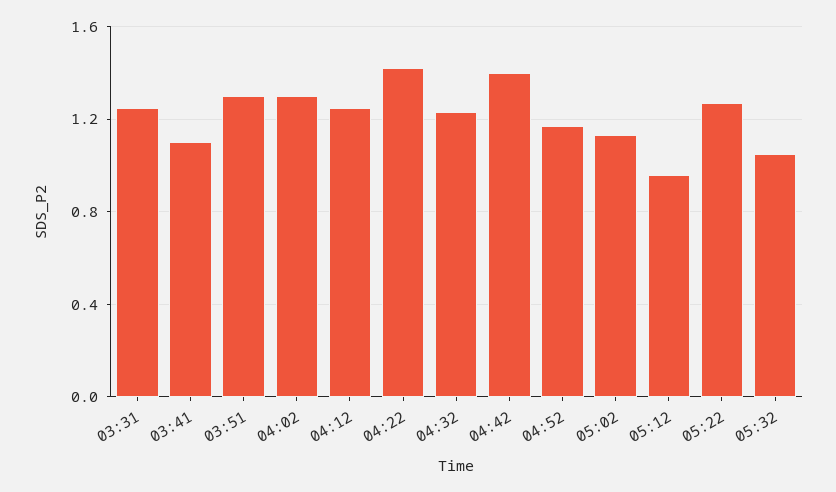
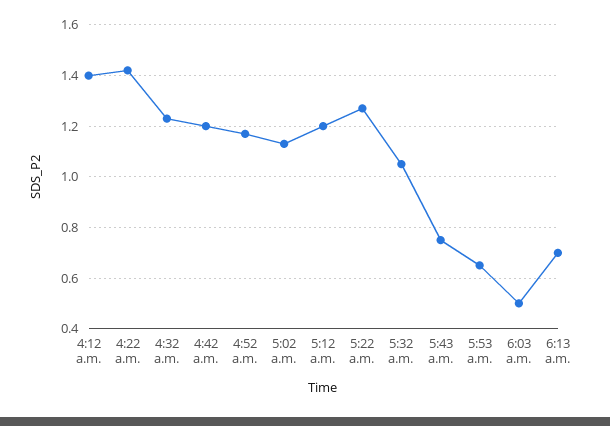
03:31: 1.25 -> none
03:41: 1.1 -> none
03:51: 1.3 -> none
04:02: 1.3 -> none
04:12: 1.25 -> 1.4
04:42: 1.4 -> 1.2
05:12: 0.95 -> 1.2
5:43 a.m.: none -> 0.75
5:53 a.m.: none -> 0.65
6:03 a.m.: none -> 0.5
6:13 a.m.: none -> 0.7

